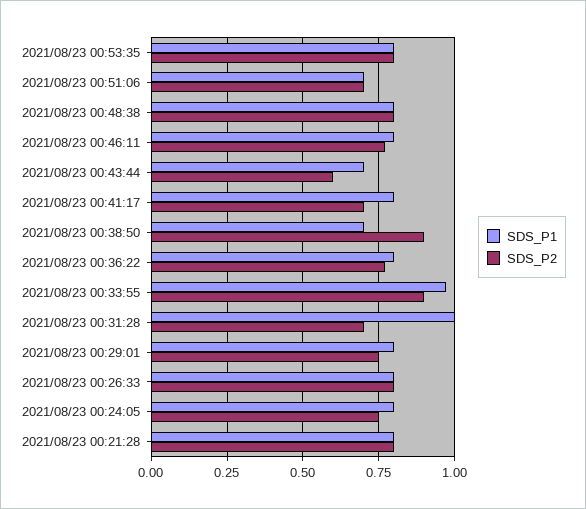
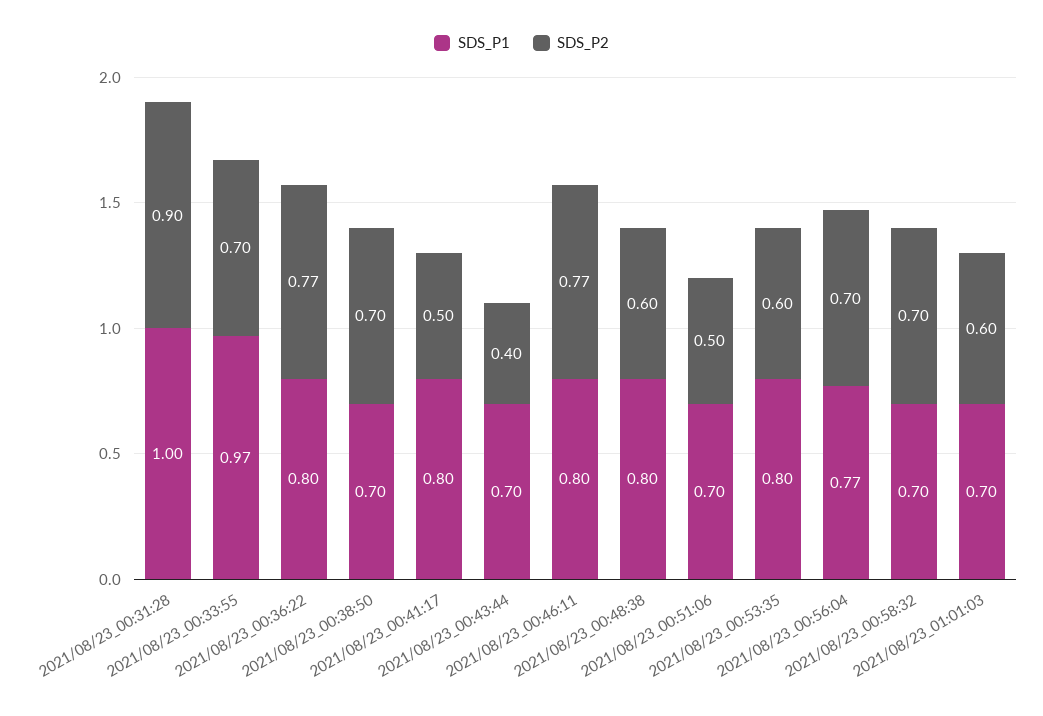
SDS_P2, 2021/08/23 00:53:35: 0.8 -> 0.6
SDS_P2, 2021/08/23 00:51:06: 0.7 -> 0.5
SDS_P2, 2021/08/23 00:48:38: 0.8 -> 0.6
SDS_P2, 2021/08/23 00:43:44: 0.6 -> 0.4
SDS_P2, 2021/08/23 00:41:17: 0.7 -> 0.5
SDS_P2, 2021/08/23 00:38:50: 0.9 -> 0.7
SDS_P2, 2021/08/23 00:33:55: 0.9 -> 0.7
SDS_P2, 2021/08/23 00:31:28: 0.7 -> 0.9
SDS_P1, 2021/08/23 00:29:01: 0.8 -> none
SDS_P2, 2021/08/23 00:29:01: 0.75 -> none
SDS_P1, 2021/08/23 00:26:33: 0.8 -> none
SDS_P2, 2021/08/23 00:26:33: 0.8 -> none
SDS_P1, 2021/08/23 00:24:05: 0.8 -> none
SDS_P2, 2021/08/23 00:24:05: 0.75 -> none
SDS_P1, 2021/08/23 00:21:28: 0.8 -> none
SDS_P2, 2021/08/23 00:21:28: 0.8 -> none
SDS_P1, 2021/08/23_00:56:04: none -> 0.77
SDS_P2, 2021/08/23_00:56:04: none -> 0.7
SDS_P1, 2021/08/23_00:58:32: none -> 0.7
SDS_P2, 2021/08/23_00:58:32: none -> 0.7
SDS_P1, 2021/08/23_01:01:03: none -> 0.7
SDS_P2, 2021/08/23_01:01:03: none -> 0.6

